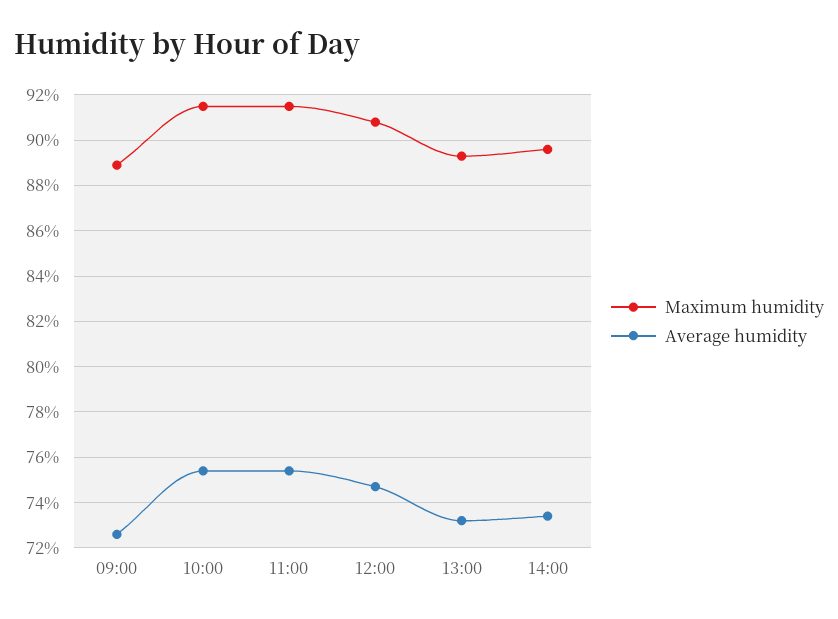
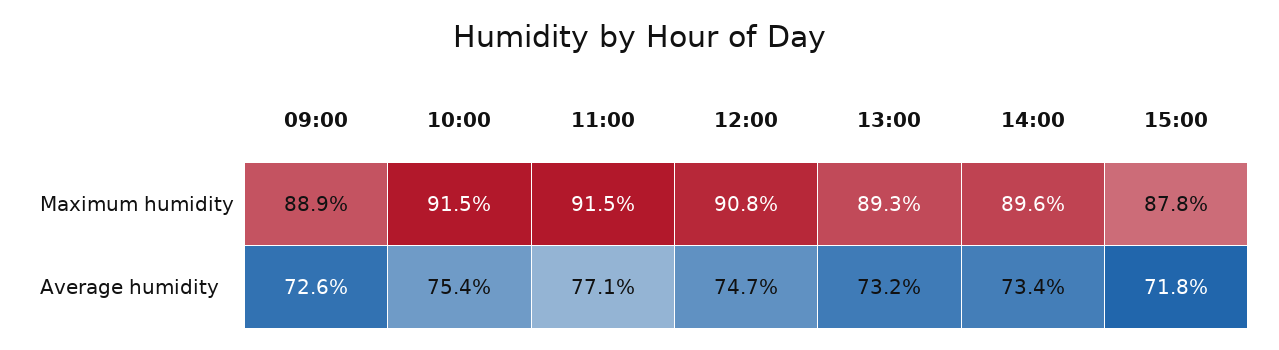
Average humidity, 11:00: 75.5 -> 77.1
Maximum humidity, 15:00: none -> 87.8
Average humidity, 15:00: none -> 71.8

